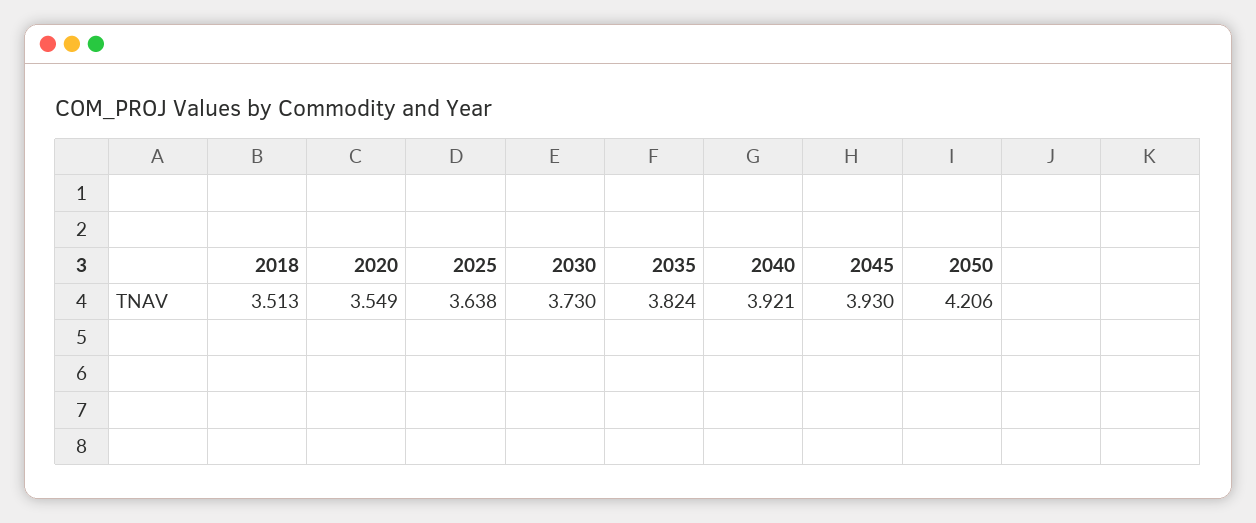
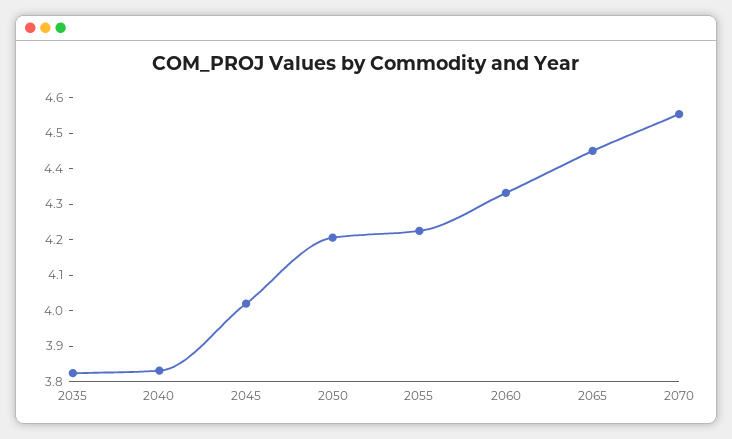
2018: 3.513 -> none
2020: 3.549 -> none
2025: 3.638 -> none
2030: 3.73 -> none
2040: 3.921 -> 3.825
2045: 3.93 -> 4.025
2055: none -> 4.225
2060: none -> 4.325
2065: none -> 4.45
2070: none -> 4.55

